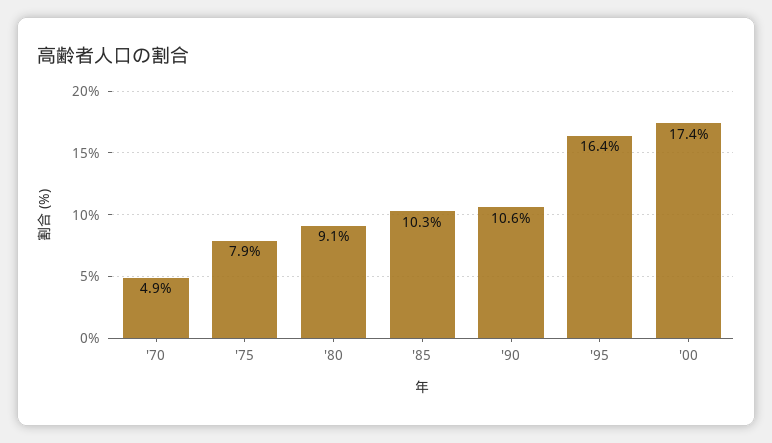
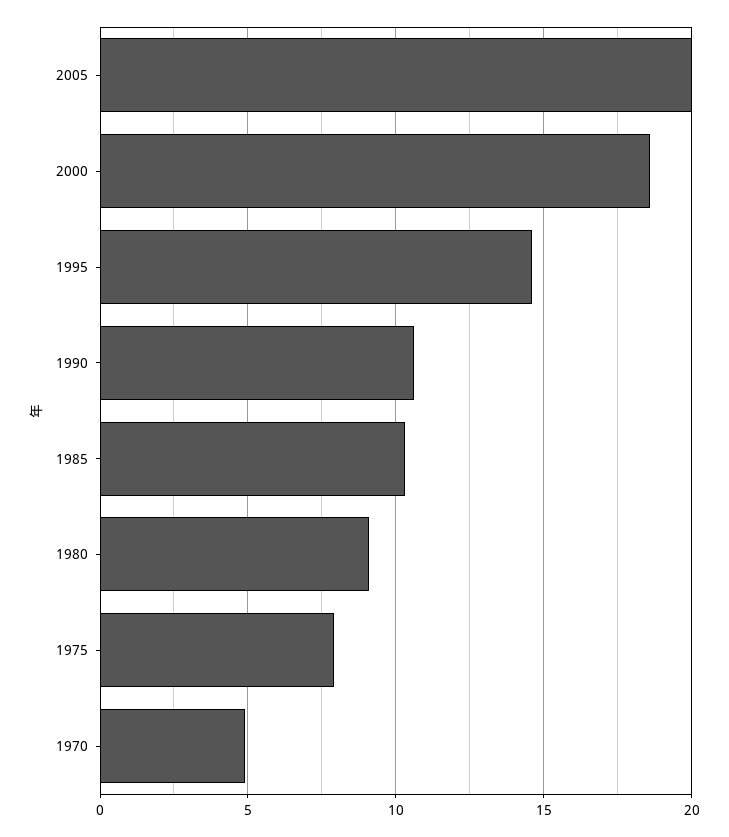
'95: 16.4 -> 14.5
'00: 17.4 -> 18.5
2005: none -> 20

